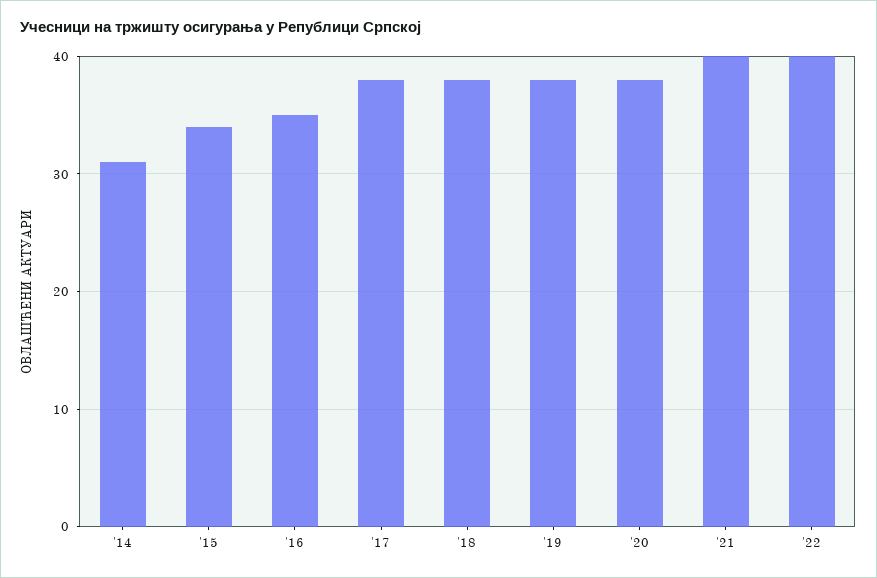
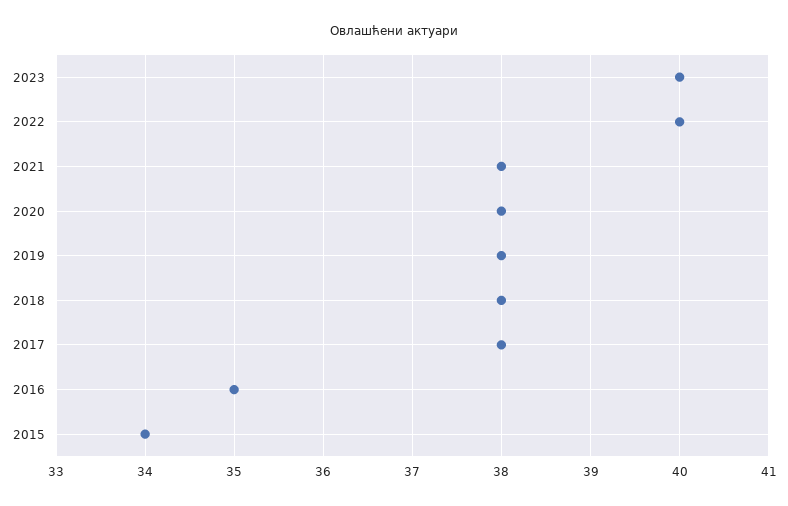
'14: 31 -> none
'21: 40 -> 38
2023: none -> 40

